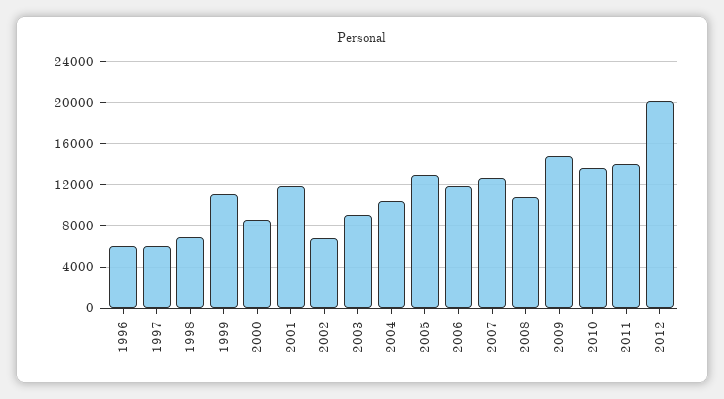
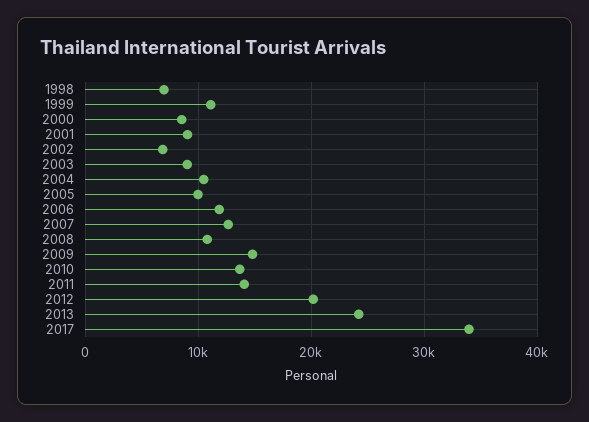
1996: 6000 -> none
1997: 6000 -> none
2001: 12000 -> 9000
2005: 13000 -> 10000
2013: none -> 24000
2017: none -> 34000

